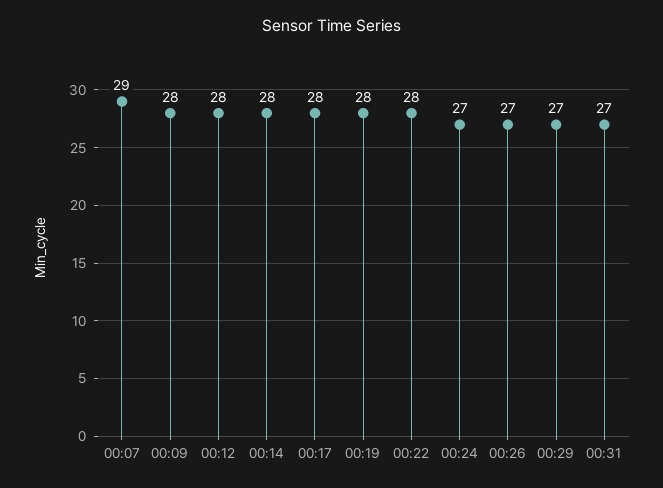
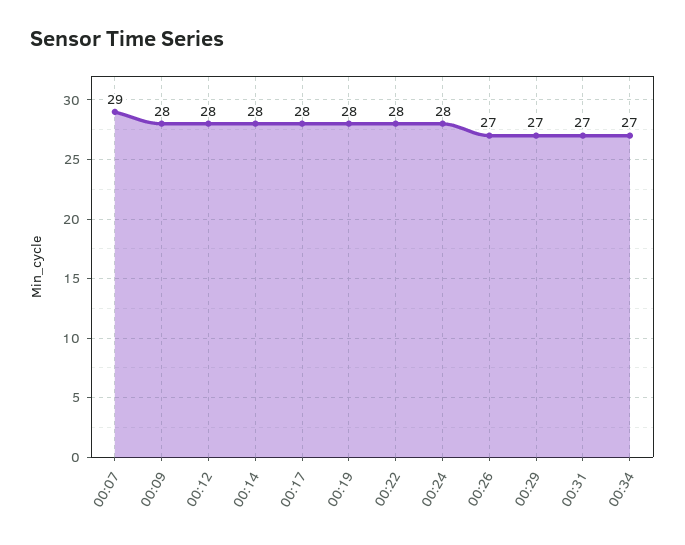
00:24: 27 -> 28
00:34: none -> 27

